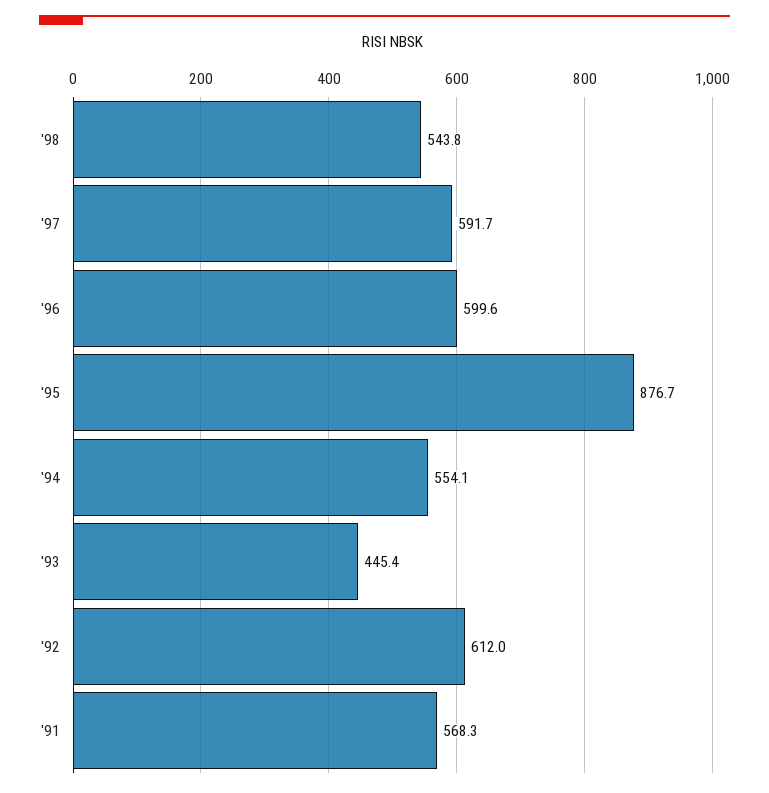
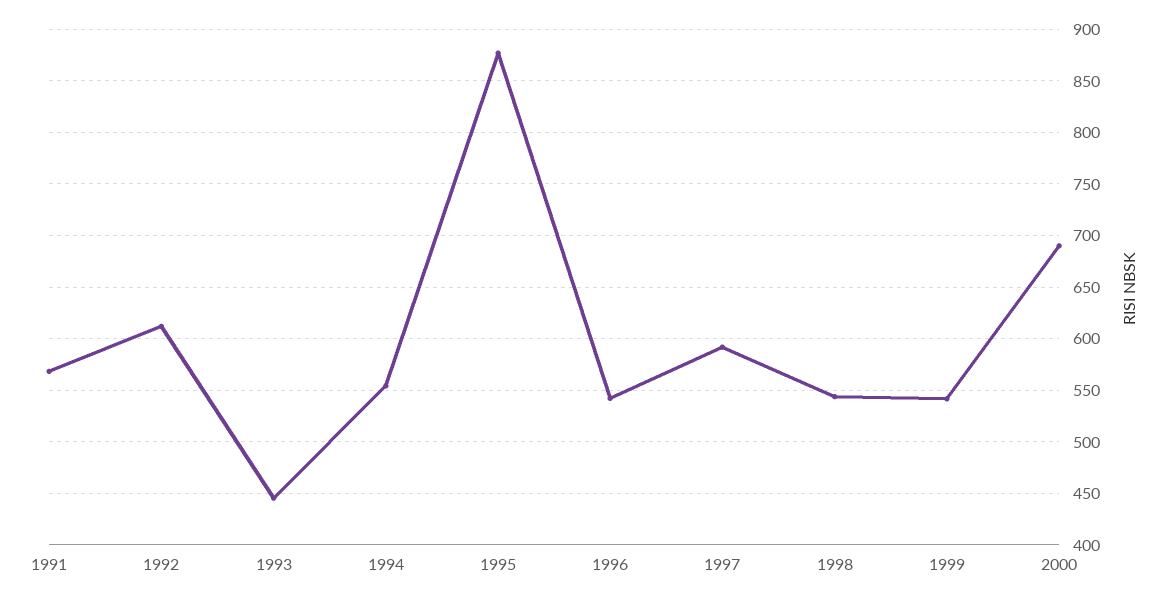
'96: 599.6 -> 540
1999: none -> 540
2000: none -> 690

